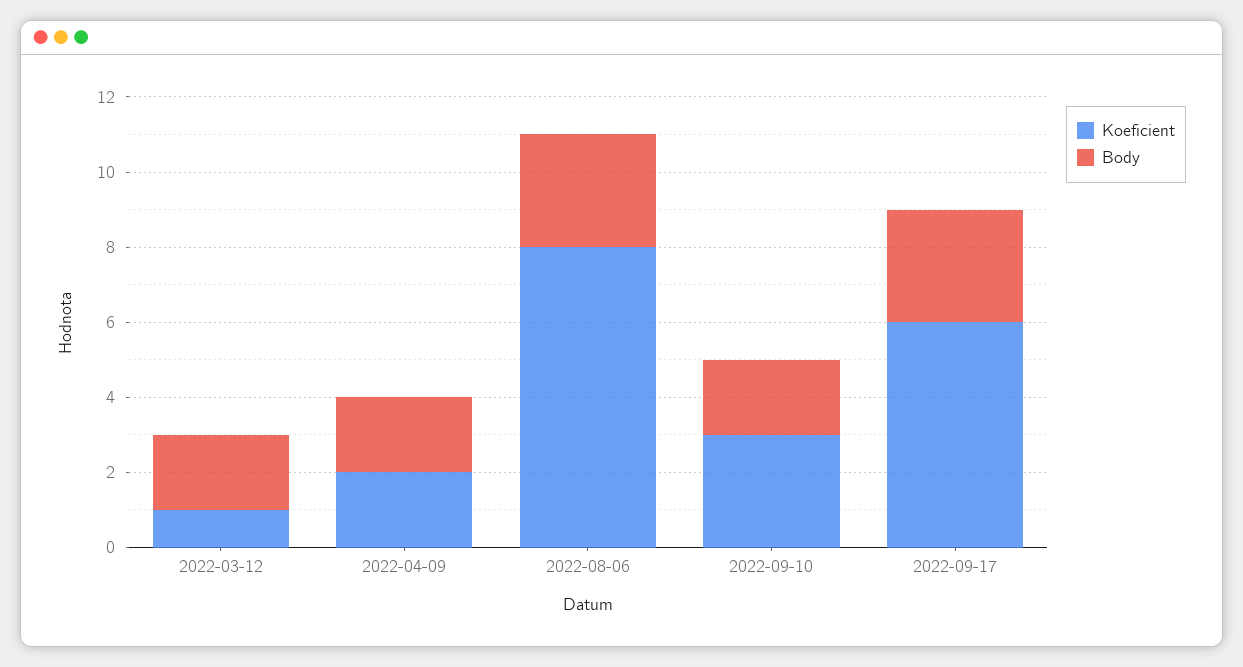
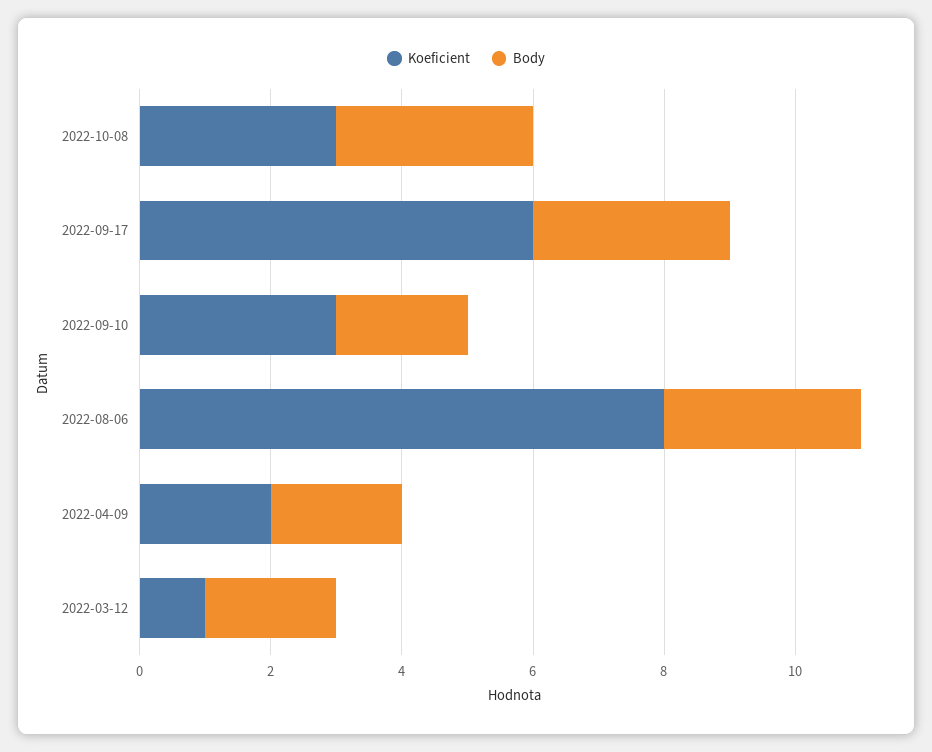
Koeficient, 2022-10-08: none -> 3
Body, 2022-10-08: none -> 3

